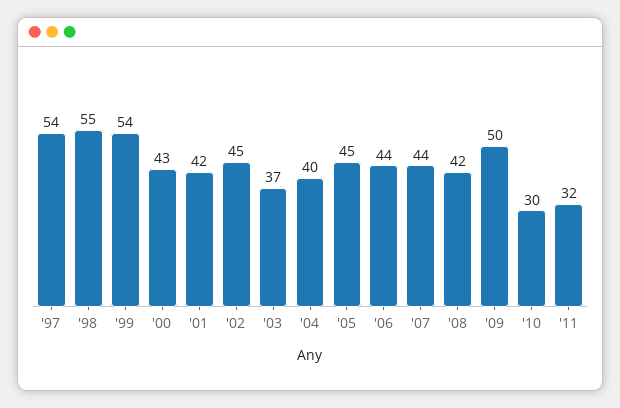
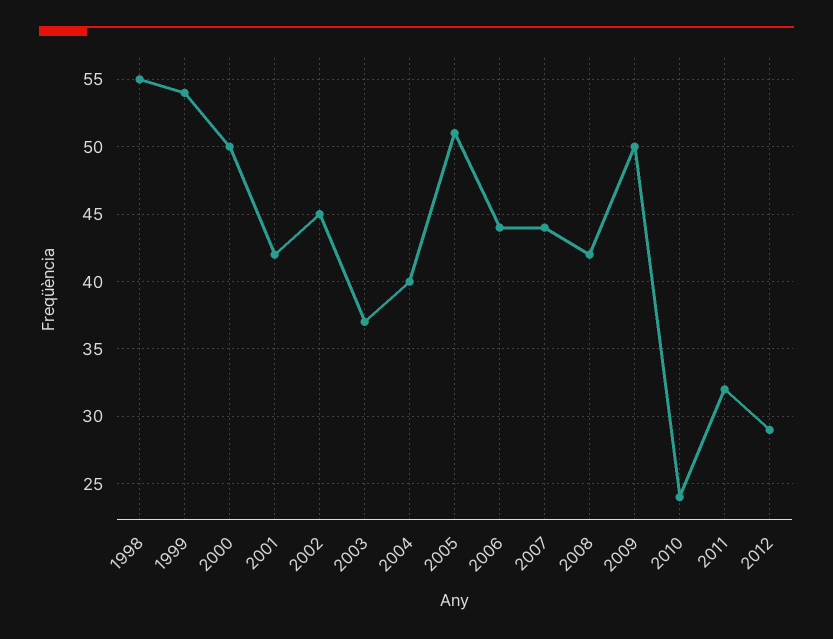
'97: 54 -> none
'00: 43 -> 50
'05: 45 -> 51
'10: 30 -> 24
2012: none -> 29

